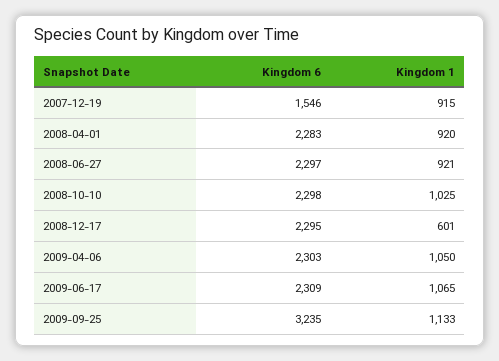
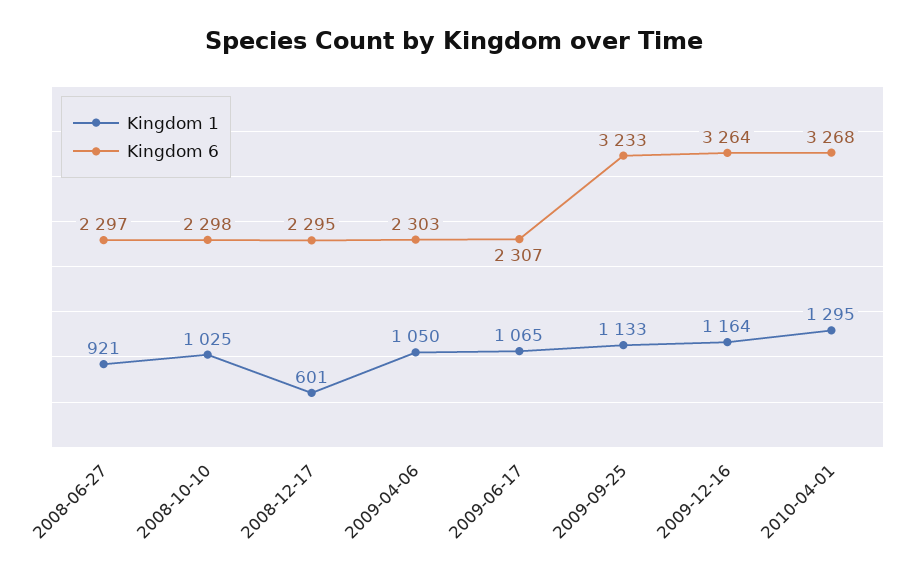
Kingdom 6, 2007-12-19: 1546 -> none
Kingdom 1, 2007-12-19: 915 -> none
Kingdom 6, 2008-04-01: 2283 -> none
Kingdom 1, 2008-04-01: 920 -> none
Kingdom 6, 2009-06-17: 2309 -> 2307
Kingdom 6, 2009-09-25: 3235 -> 3233
Kingdom 1, 2009-12-16: none -> 1164
Kingdom 6, 2009-12-16: none -> 3264
Kingdom 1, 2010-04-01: none -> 1295
Kingdom 6, 2010-04-01: none -> 3268

